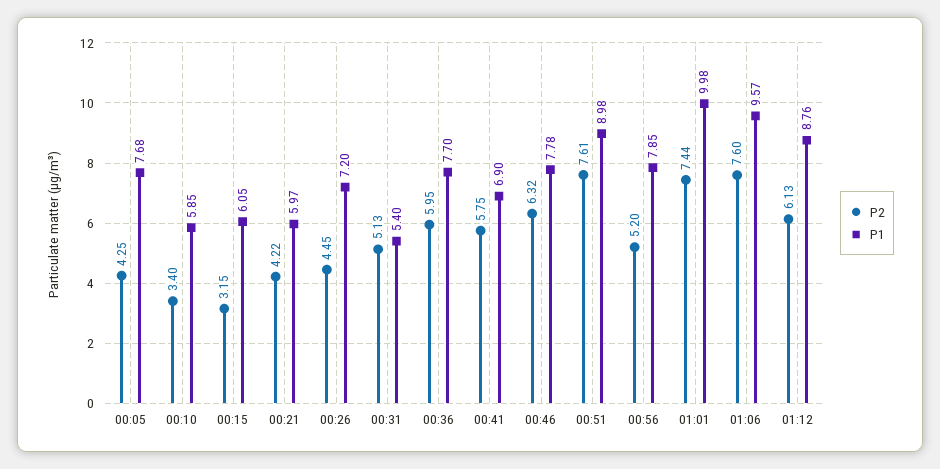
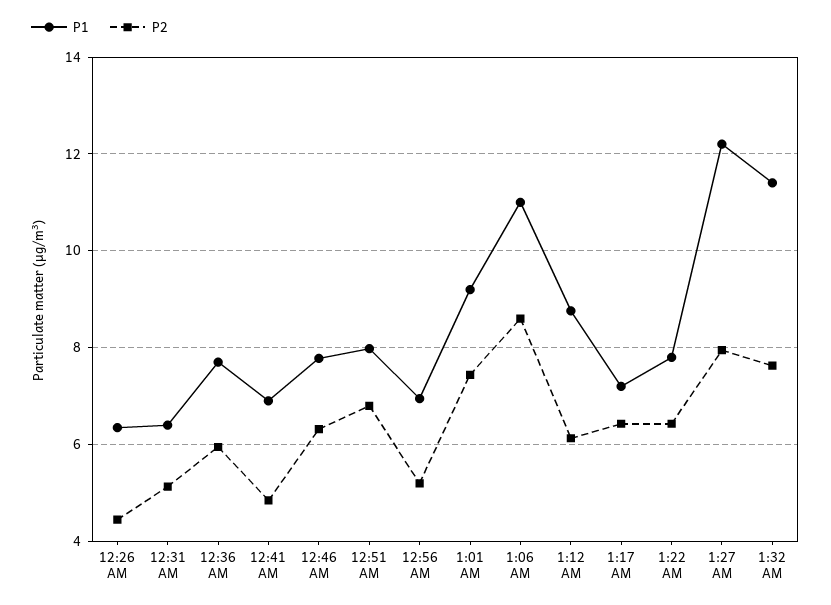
P2, 00:05: 4.25 -> none
P1, 00:05: 7.68 -> none
P2, 00:10: 3.4 -> none
P1, 00:10: 5.85 -> none
P2, 00:15: 3.15 -> none
P1, 00:15: 6.05 -> none
P2, 00:21: 4.22 -> none
P1, 00:21: 5.97 -> none
P1, 00:26: 7.2 -> 6.4
P1, 00:31: 5.4 -> 6.4
P2, 00:41: 5.75 -> 4.8
P2, 00:51: 7.61 -> 6.8
P1, 00:51: 8.98 -> 8
P1, 00:56: 7.85 -> 7
P1, 01:01: 9.98 -> 9.2
P2, 01:06: 7.6 -> 8.6
P1, 01:06: 9.57 -> 11
P1, 1:17 AM: none -> 7.2
P2, 1:17 AM: none -> 6.4
P1, 1:22 AM: none -> 7.8
P2, 1:22 AM: none -> 6.4
P1, 1:27 AM: none -> 12.2
P2, 1:27 AM: none -> 8
P1, 1:32 AM: none -> 11.4
P2, 1:32 AM: none -> 7.6

